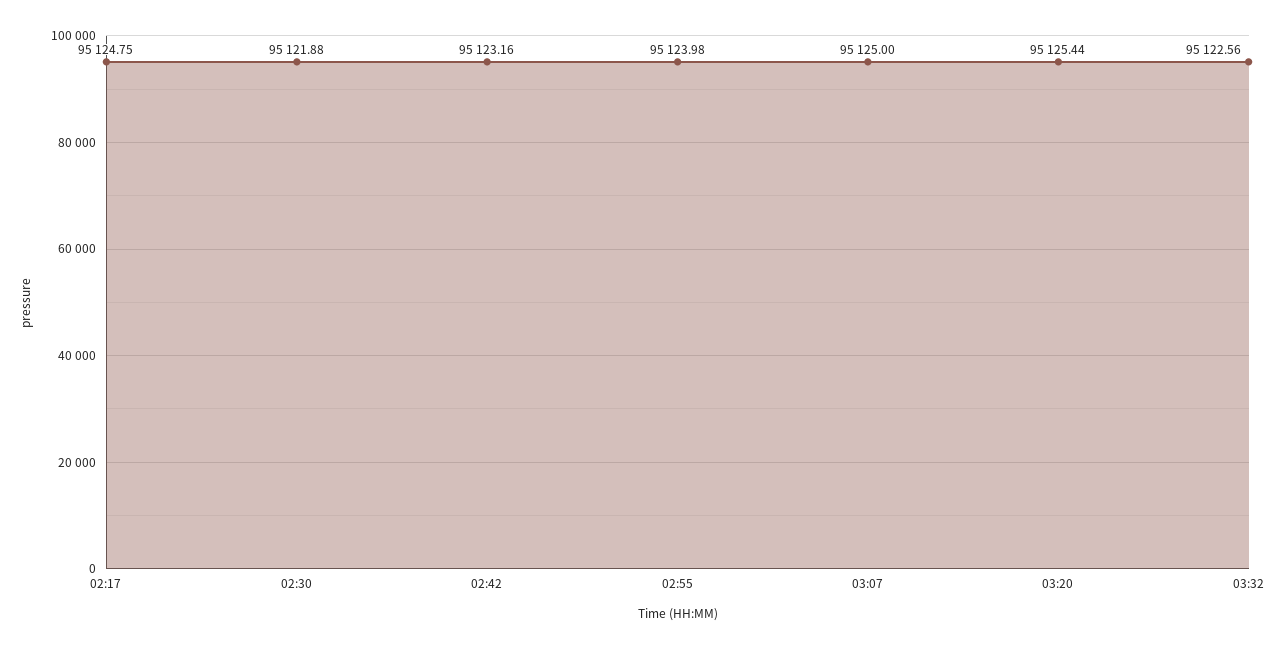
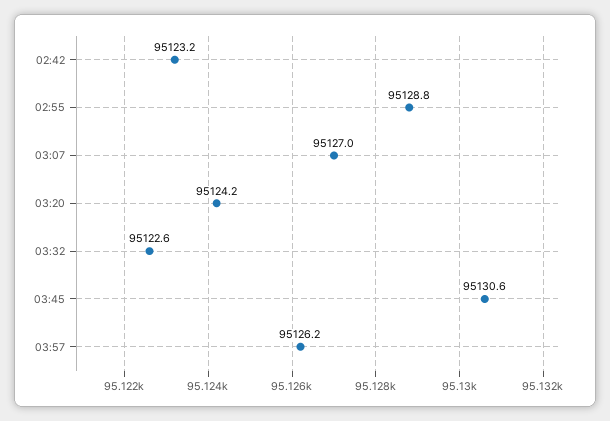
02:17: 95124.75 -> none
02:30: 95121.88 -> none
02:55: 95123.98 -> 95128.8
03:07: 95125 -> 95127
03:20: 95125.44 -> 95124.2
03:45: none -> 95130.6
03:57: none -> 95126.2

